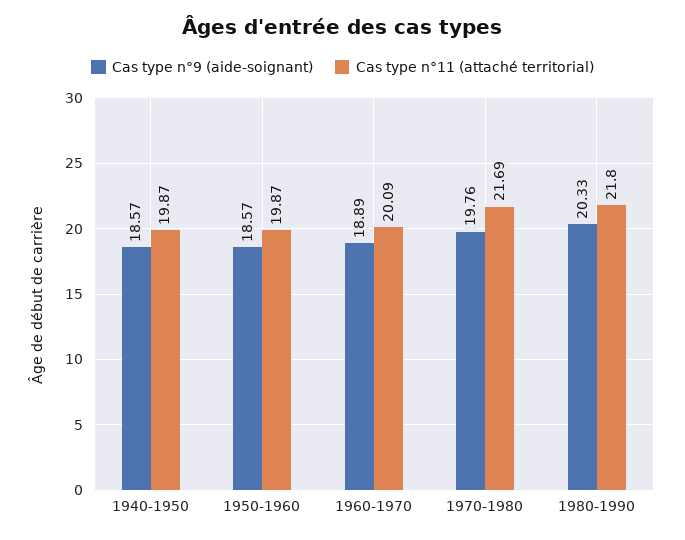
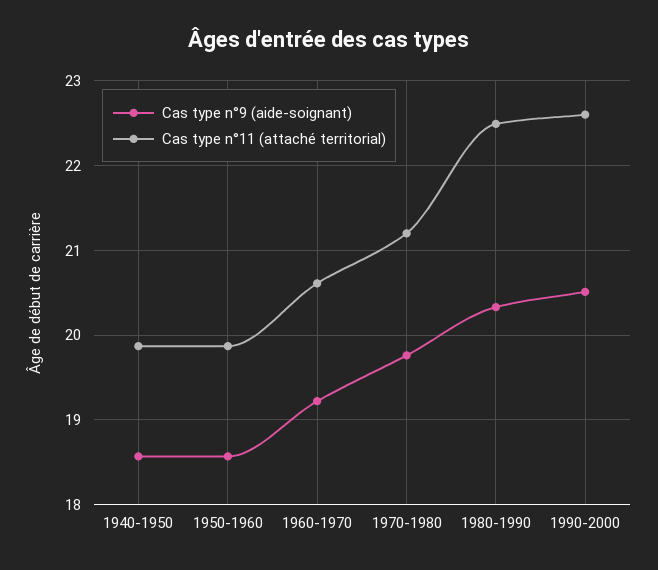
Cas type n°9 (aide-soignant), 1960-1970: 18.89 -> 19.2
Cas type n°11 (attaché territorial), 1960-1970: 20.09 -> 20.6
Cas type n°11 (attaché territorial), 1970-1980: 21.69 -> 21.2
Cas type n°11 (attaché territorial), 1980-1990: 21.8 -> 22.5
Cas type n°9 (aide-soignant), 1990-2000: none -> 20.5
Cas type n°11 (attaché territorial), 1990-2000: none -> 22.6

